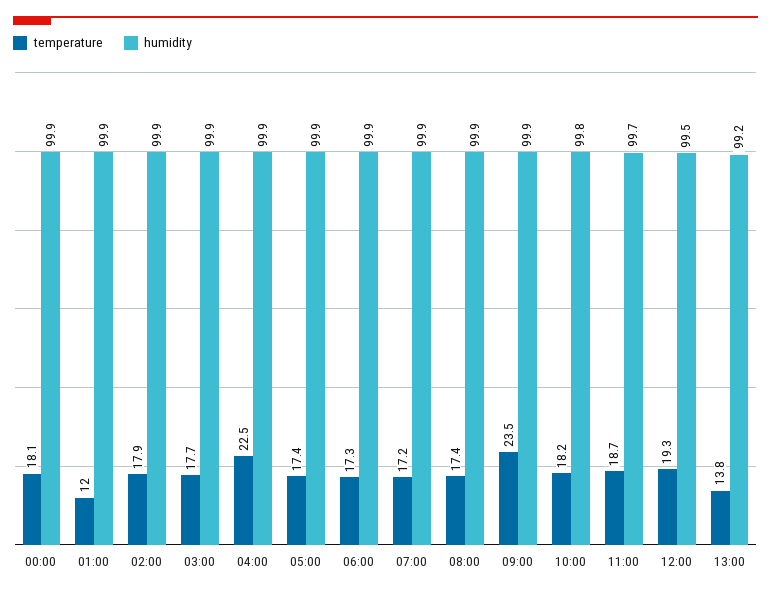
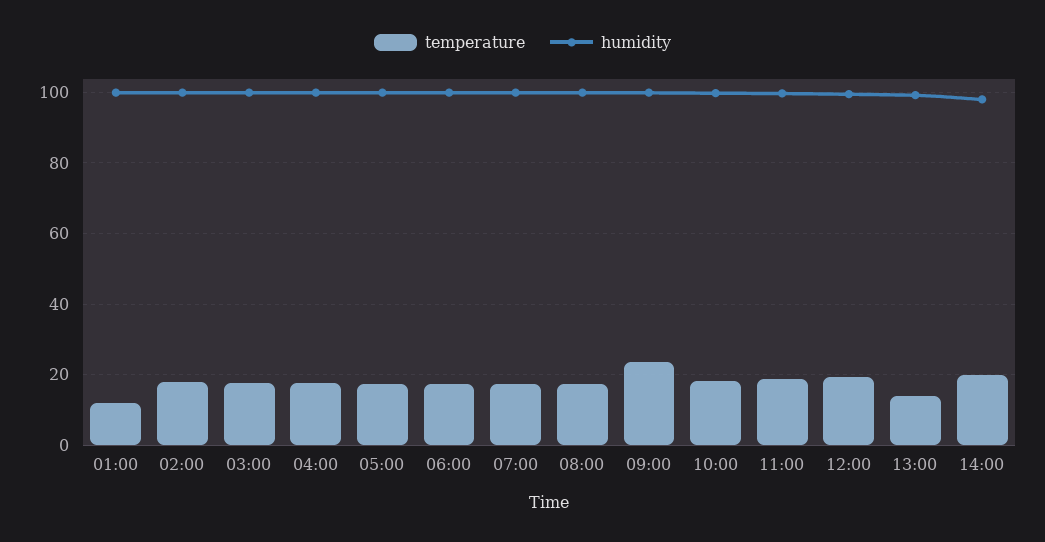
temperature, 00:00: 18.1 -> none
humidity, 00:00: 99.9 -> none
temperature, 04:00: 22.5 -> 18
temperature, 14:00: none -> 20
humidity, 14:00: none -> 98

